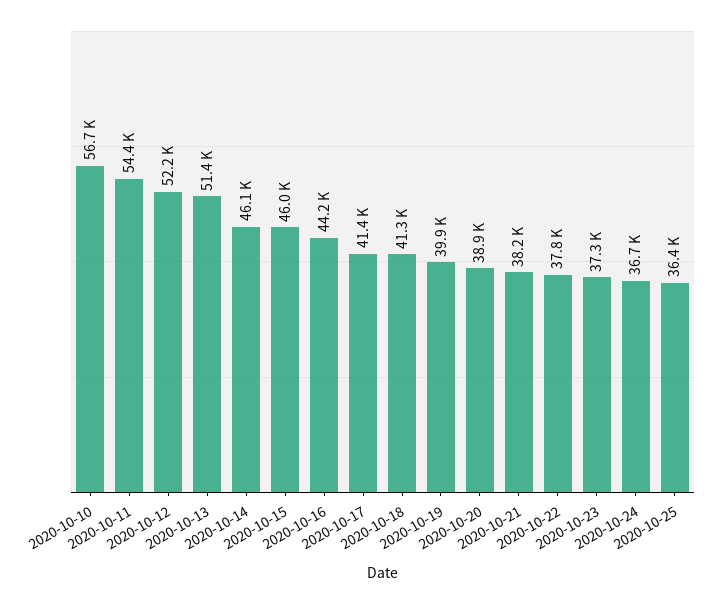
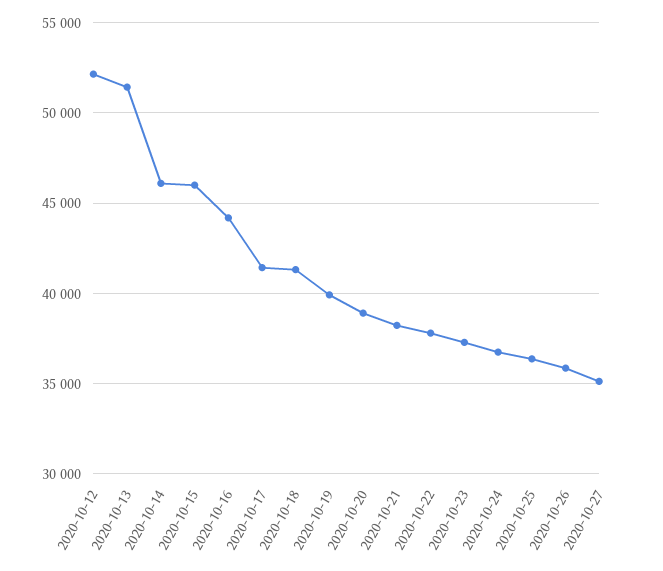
2020-10-10: 56700 -> none
2020-10-11: 54400 -> none
2020-10-26: none -> 36000
2020-10-27: none -> 35000

